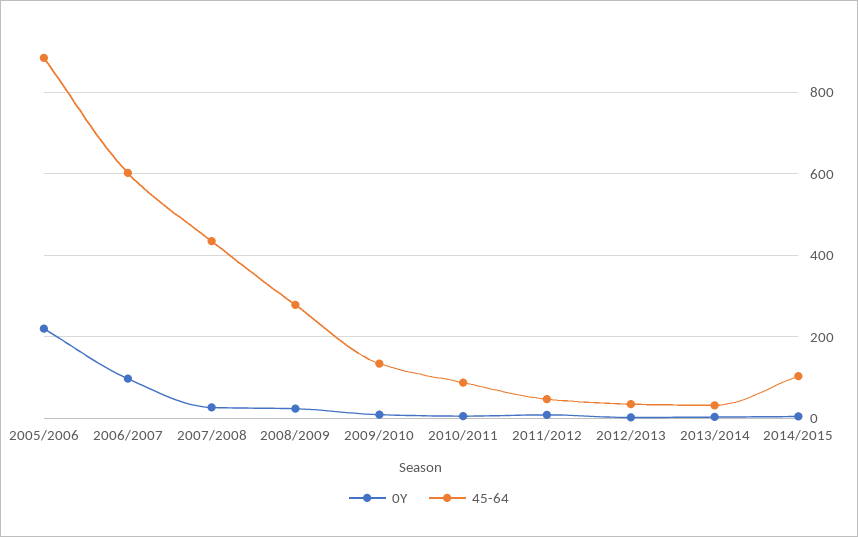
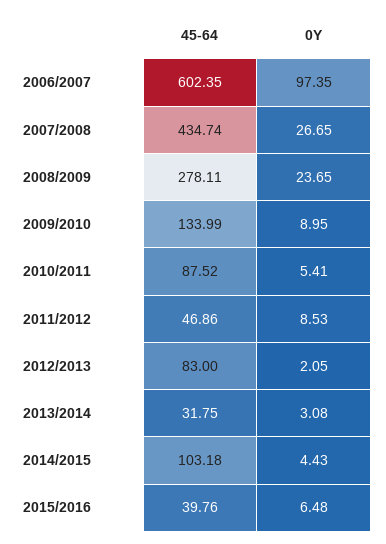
0Y, 2005/2006: 220 -> none
45-64, 2005/2006: 880 -> none
45-64, 2012/2013: 40 -> 83
45-64, 2015/2016: none -> 39.76
0Y, 2015/2016: none -> 6.48

